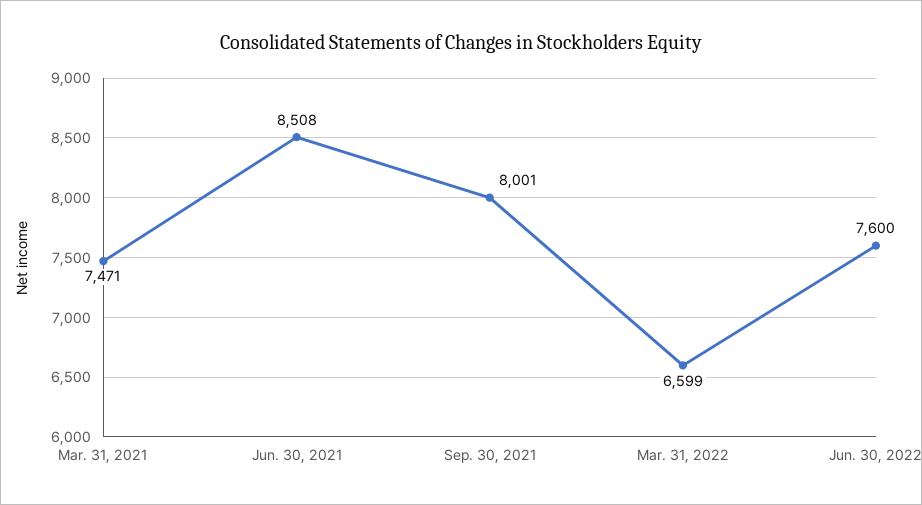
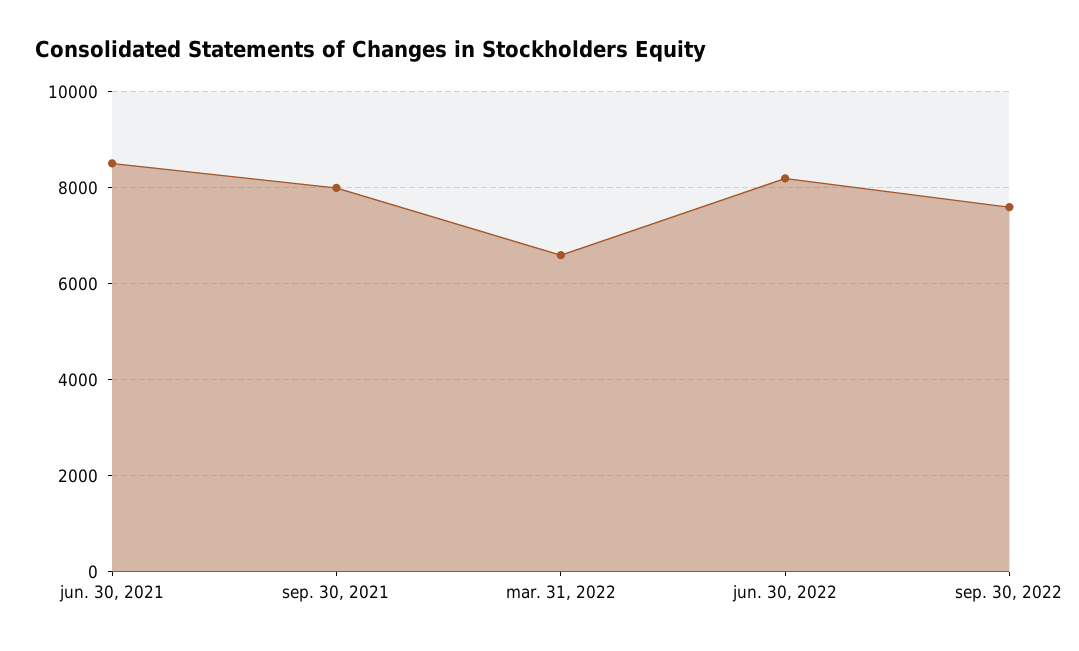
Mar. 31, 2021: 7471 -> none
Jun. 30, 2022: 7600 -> 8200
sep. 30, 2022: none -> 7600

